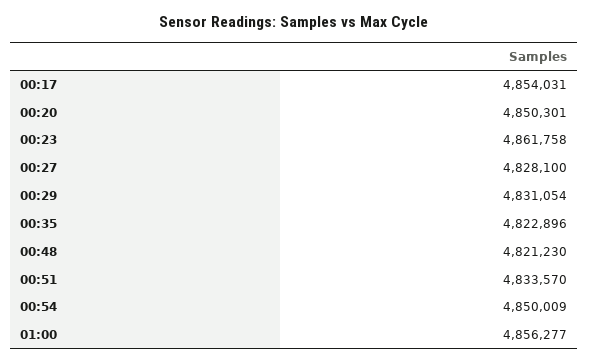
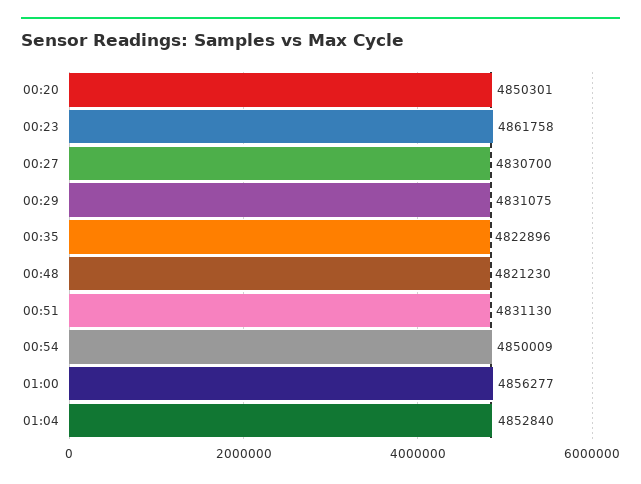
00:17: 4854031 -> none
00:27: 4828100 -> 4830700
00:29: 4831054 -> 4831075
00:51: 4833570 -> 4831130
01:04: none -> 4852840

